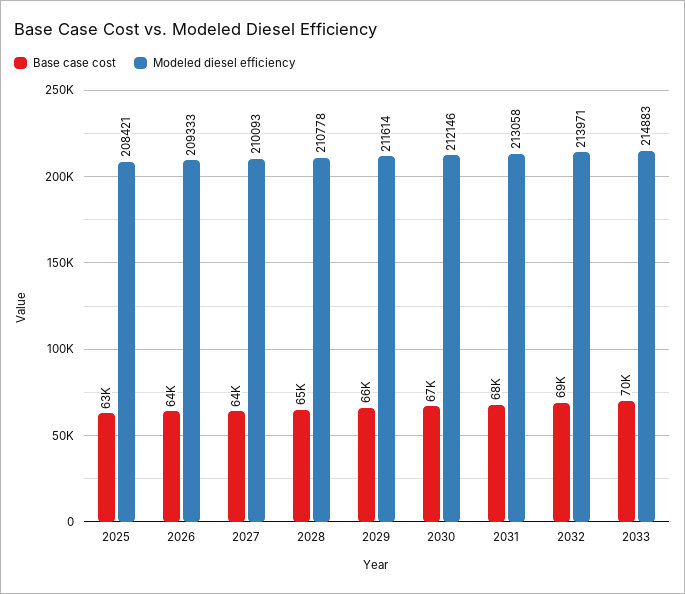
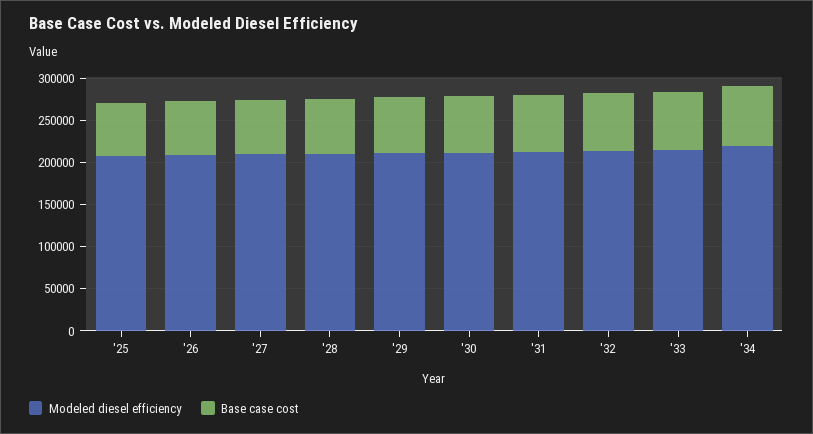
Modeled diesel efficiency, '34: none -> 220000
Base case cost, '34: none -> 70000

